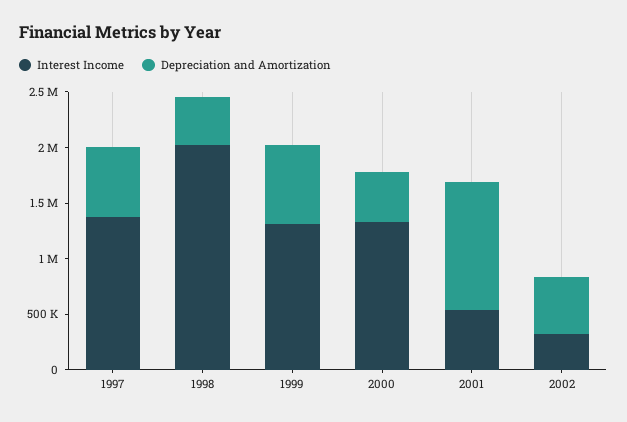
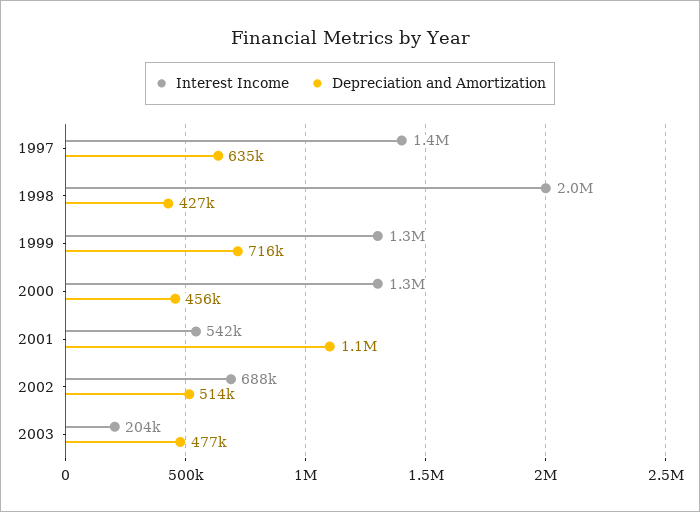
Interest Income, 2002: 300000 -> 688000
Interest Income, 2003: none -> 204000
Depreciation and Amortization, 2003: none -> 477000

